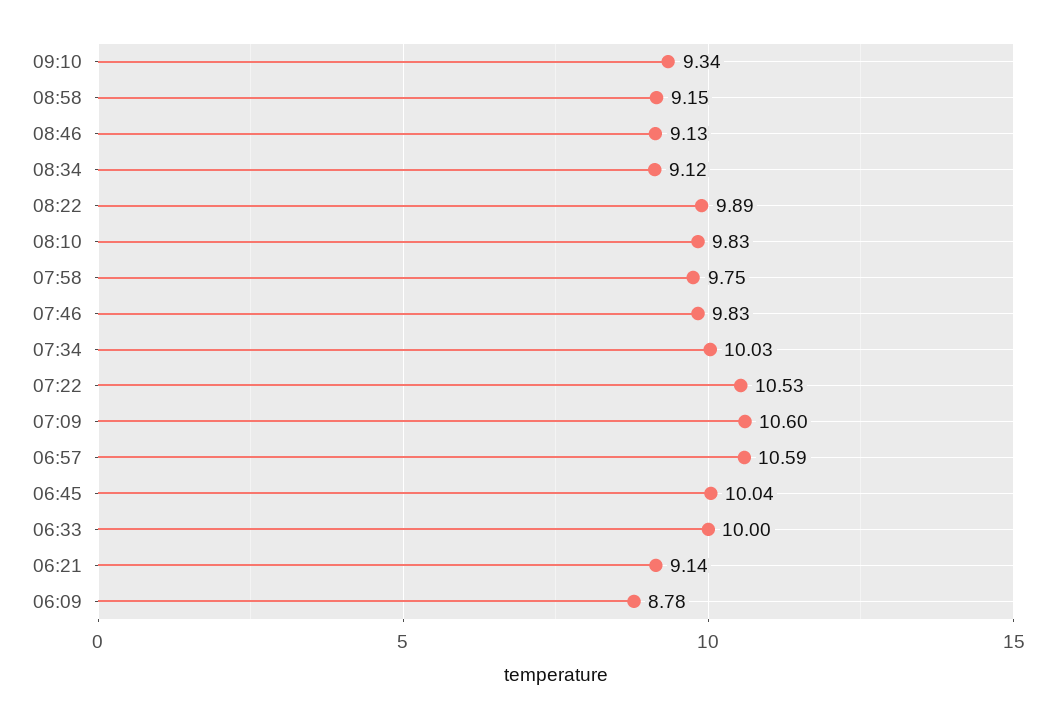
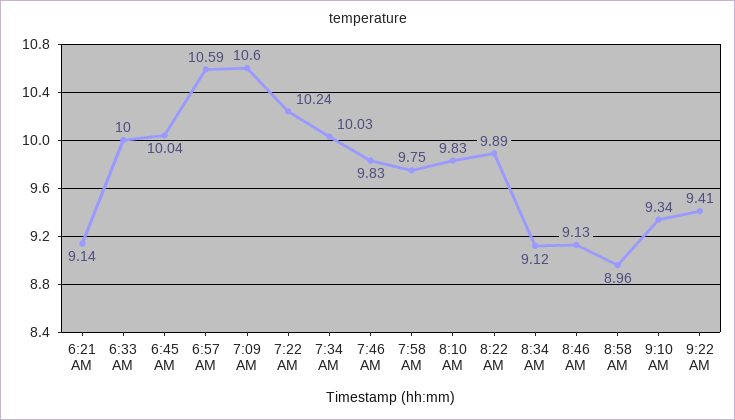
08:58: 9.15 -> 8.96
07:22: 10.53 -> 10.24
06:09: 8.78 -> none
9:22 AM: none -> 9.41

